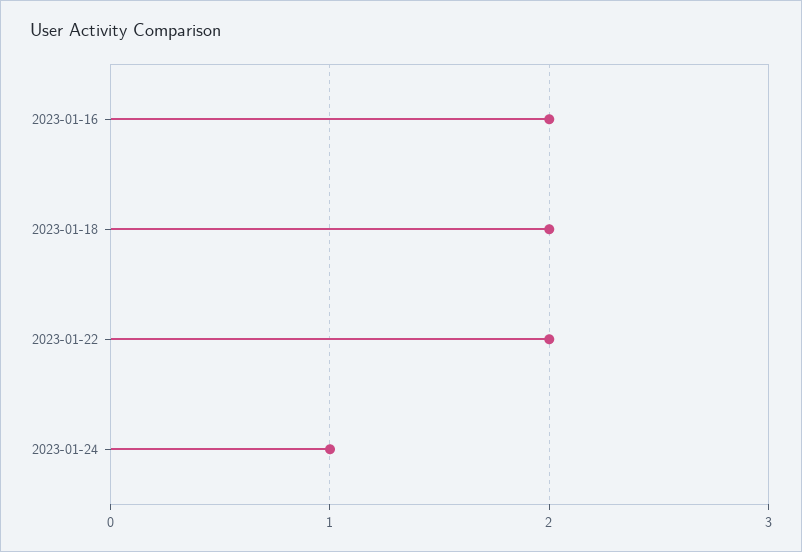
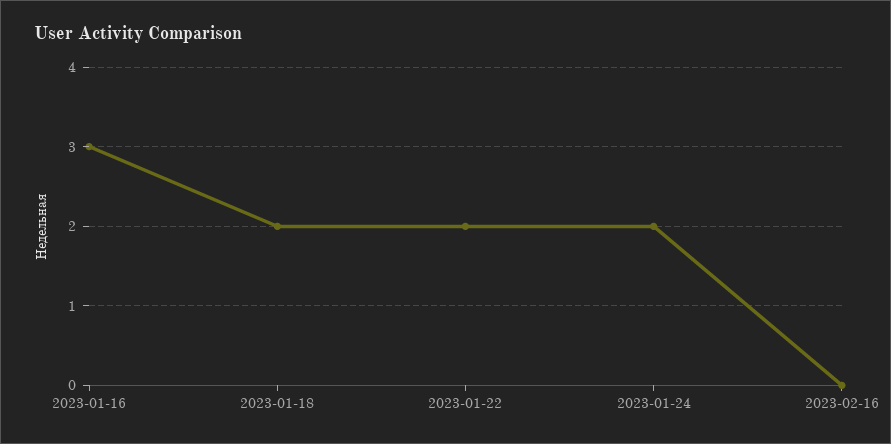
2023-01-16: 2 -> 3
2023-01-24: 1 -> 2
2023-02-16: none -> 0

